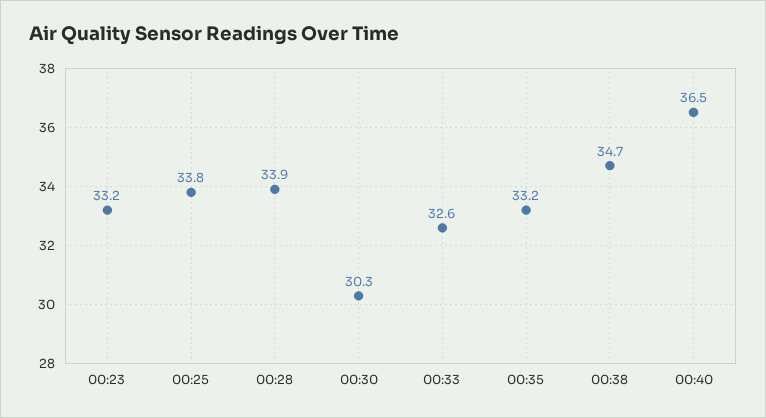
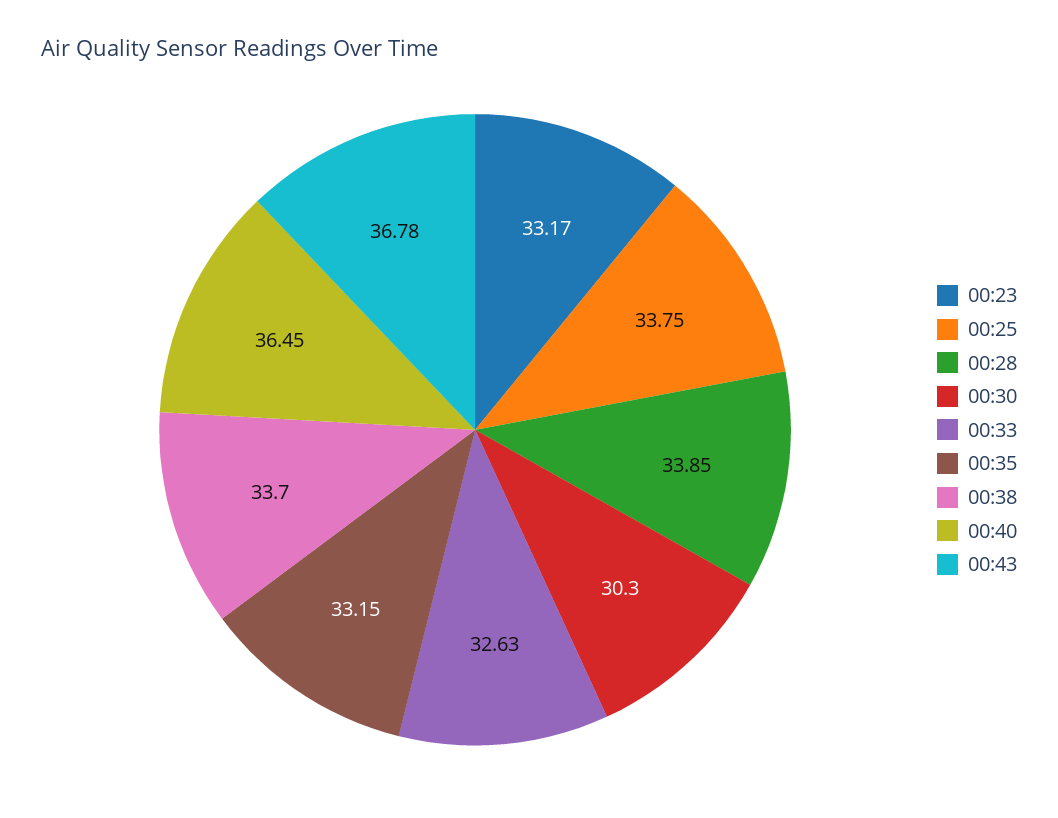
00:38: 34.7 -> 33.7
00:43: none -> 36.78

